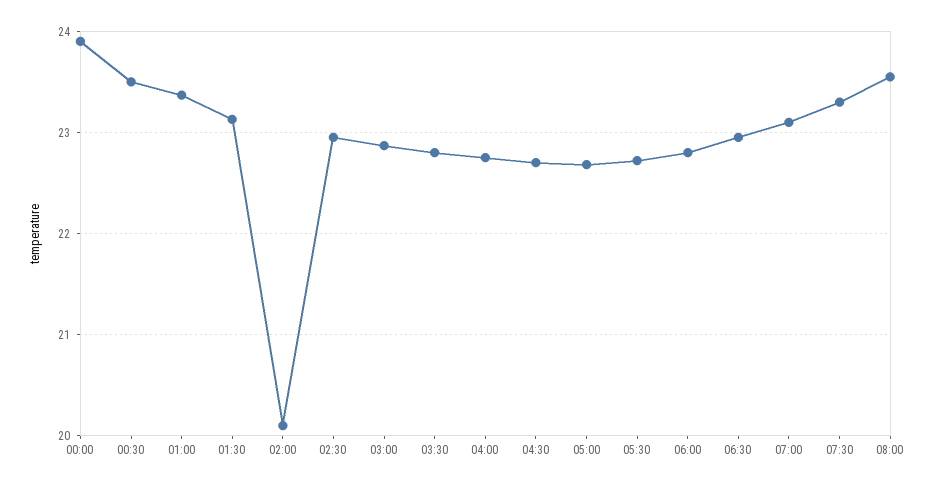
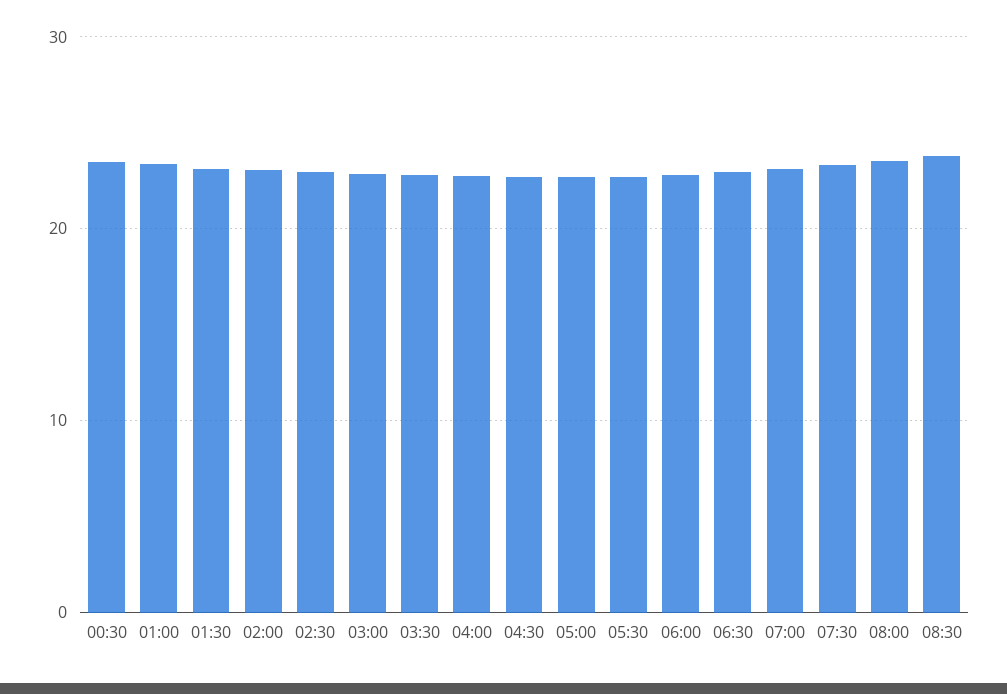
00:00: 23.9 -> none
02:00: 20.1 -> 23
08:30: none -> 24

